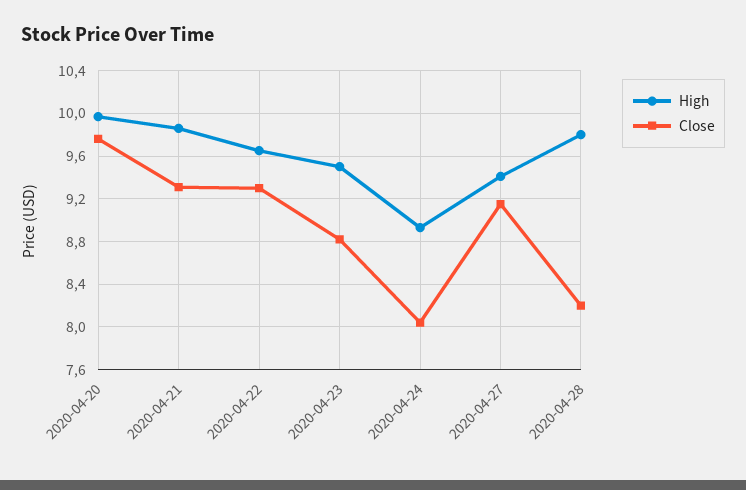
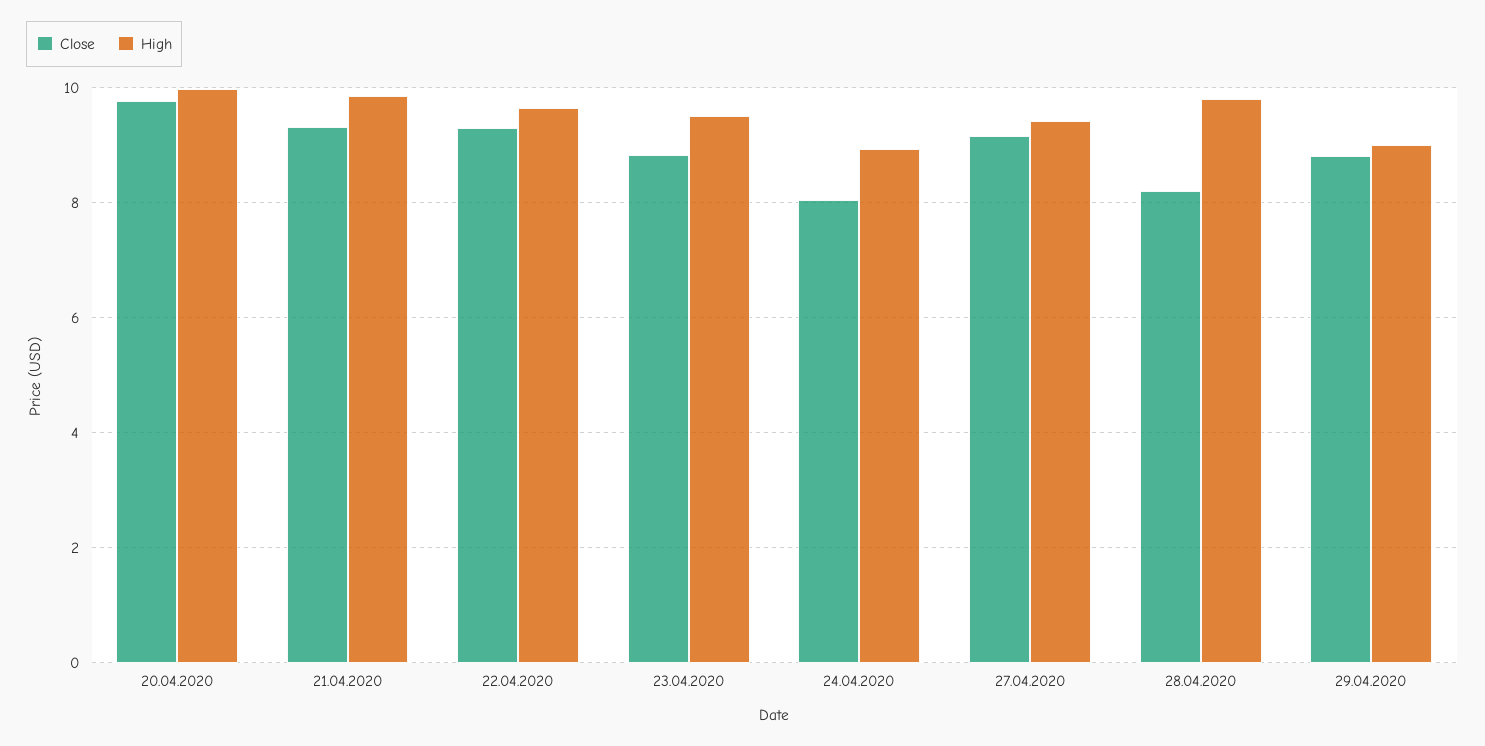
Close, 29.04.2020: none -> 8.8
High, 29.04.2020: none -> 9

